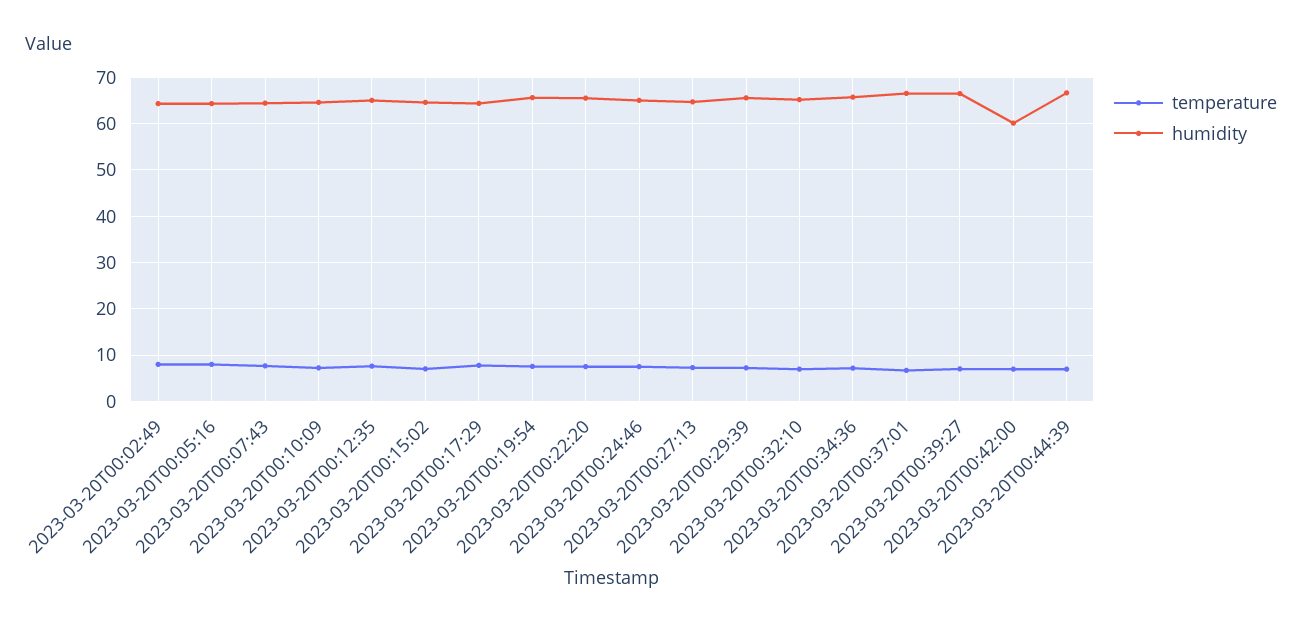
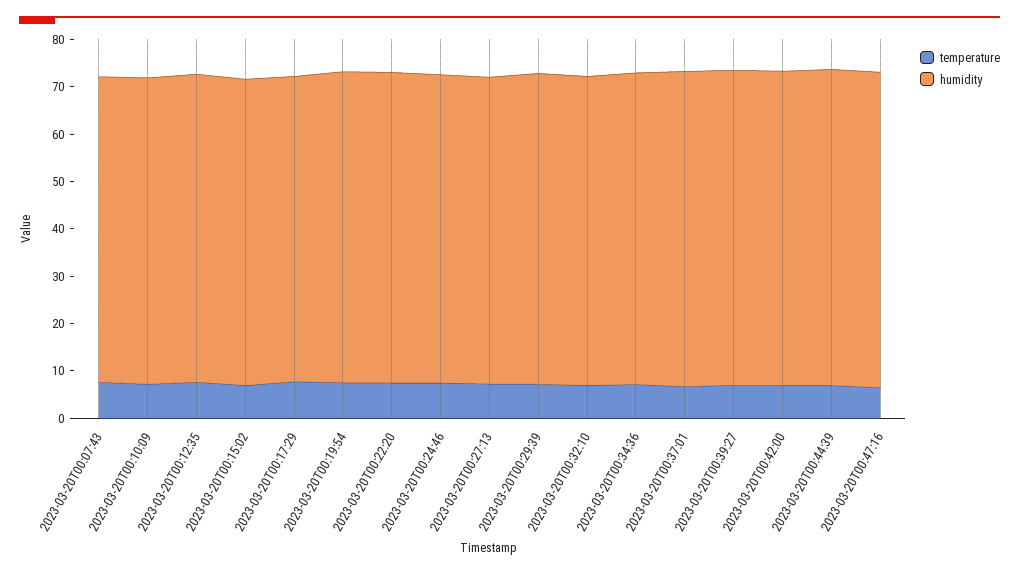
temperature, 2023-03-20T00:02:49: 8 -> none
humidity, 2023-03-20T00:02:49: 64 -> none
temperature, 2023-03-20T00:05:16: 8 -> none
humidity, 2023-03-20T00:05:16: 64 -> none
humidity, 2023-03-20T00:42:00: 60 -> 66
temperature, 2023-03-20T00:47:16: none -> 6
humidity, 2023-03-20T00:47:16: none -> 66

